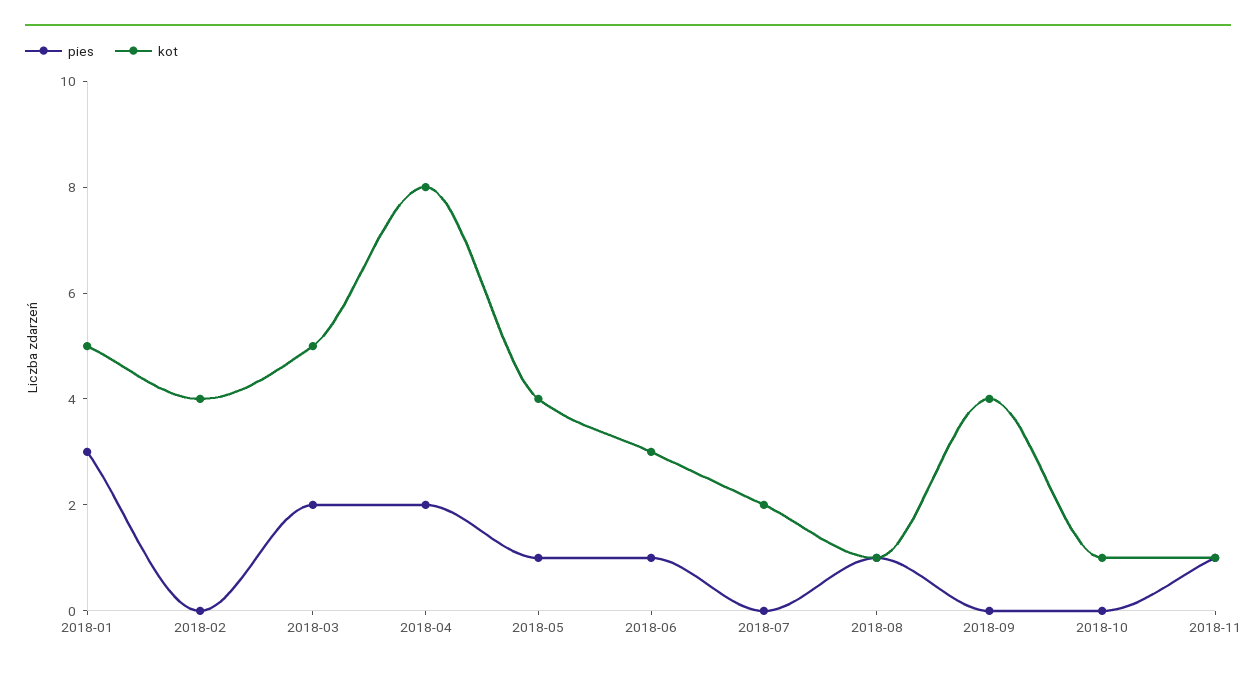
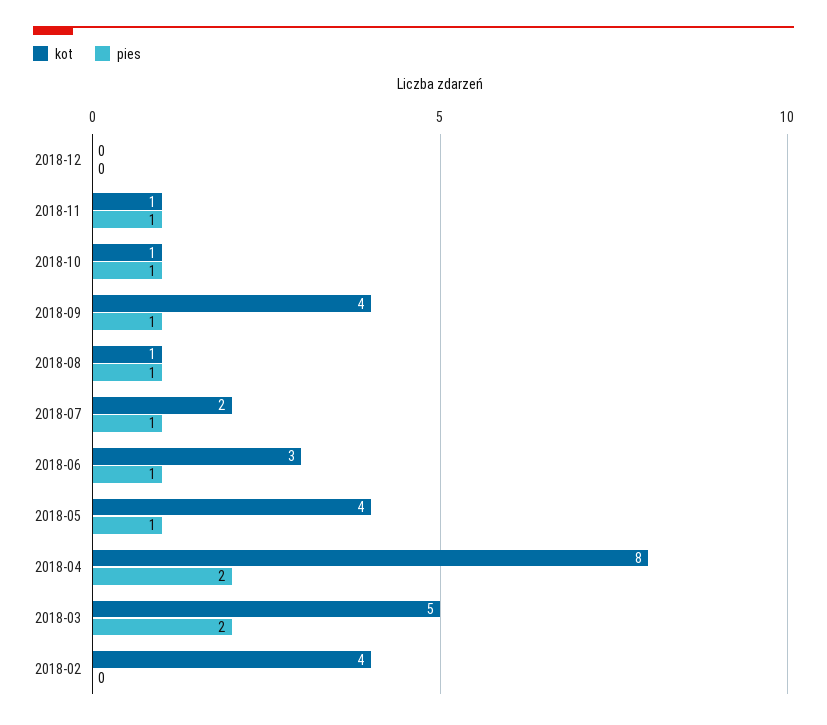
pies, 2018-01: 3 -> none
kot, 2018-01: 5 -> none
pies, 2018-07: 0 -> 1
pies, 2018-09: 0 -> 1
pies, 2018-10: 0 -> 1
kot, 2018-12: none -> 0
pies, 2018-12: none -> 0

